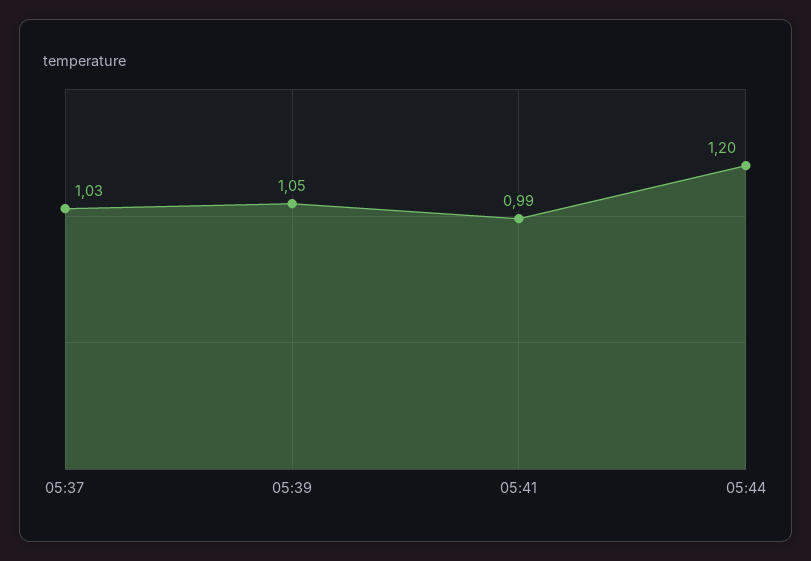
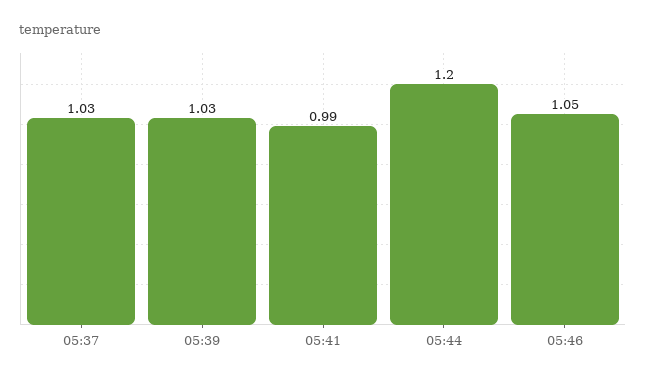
05:39: 1.05 -> 1.03
05:46: none -> 1.05

